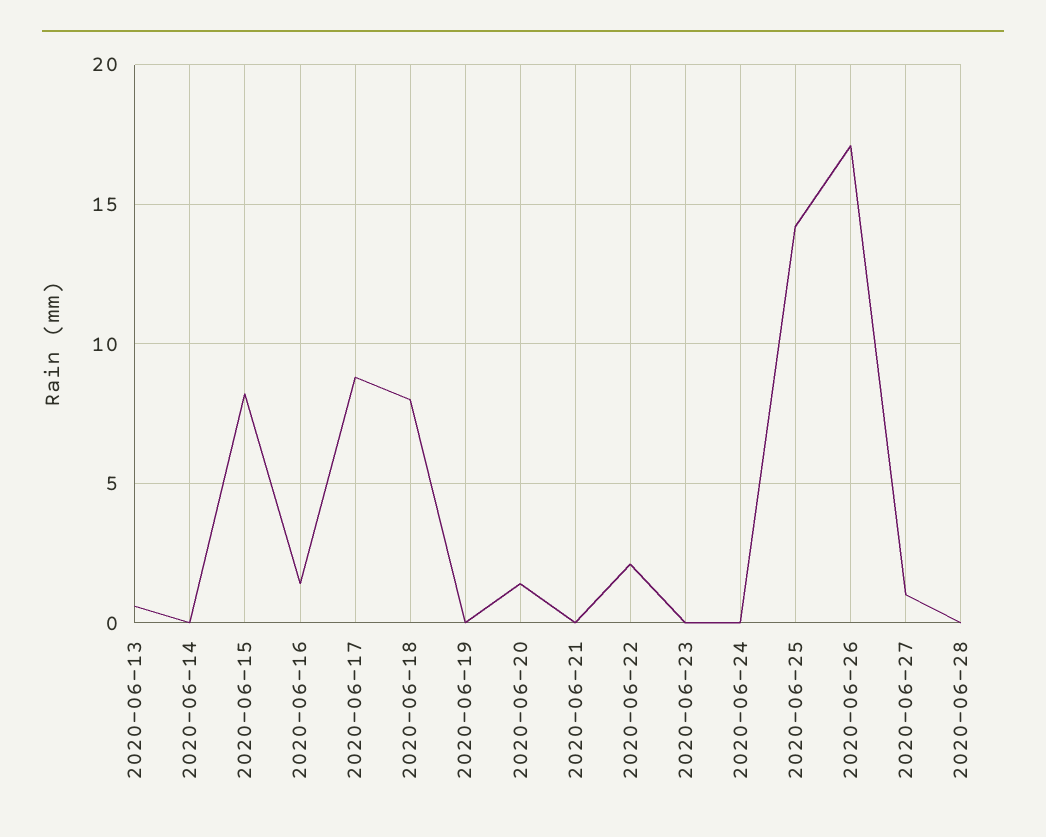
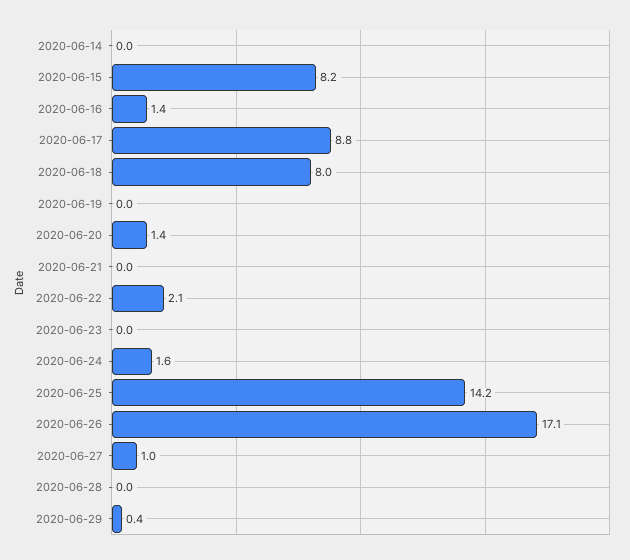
2020-06-13: 0.5 -> none
2020-06-24: 0 -> 1.6
2020-06-29: none -> 0.4

